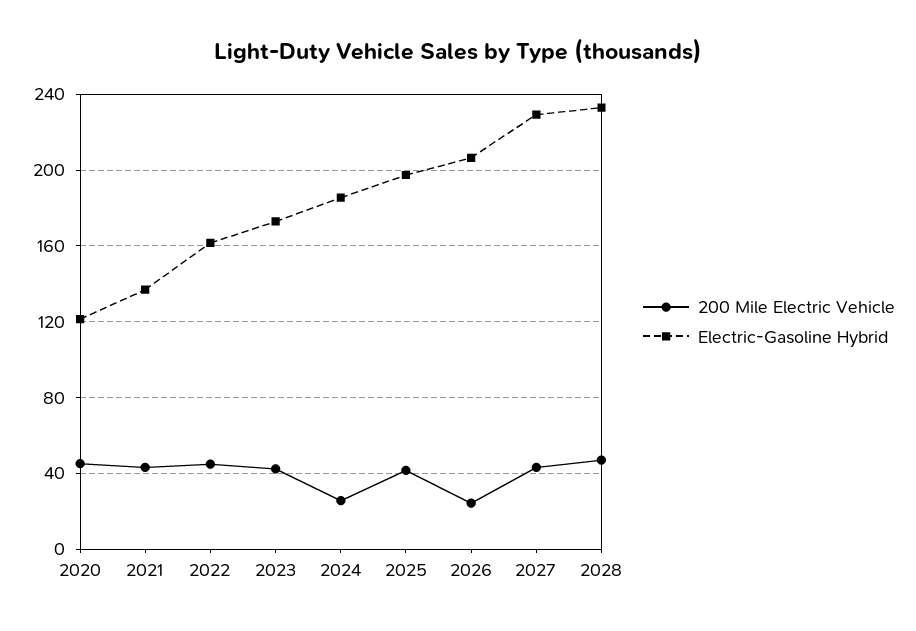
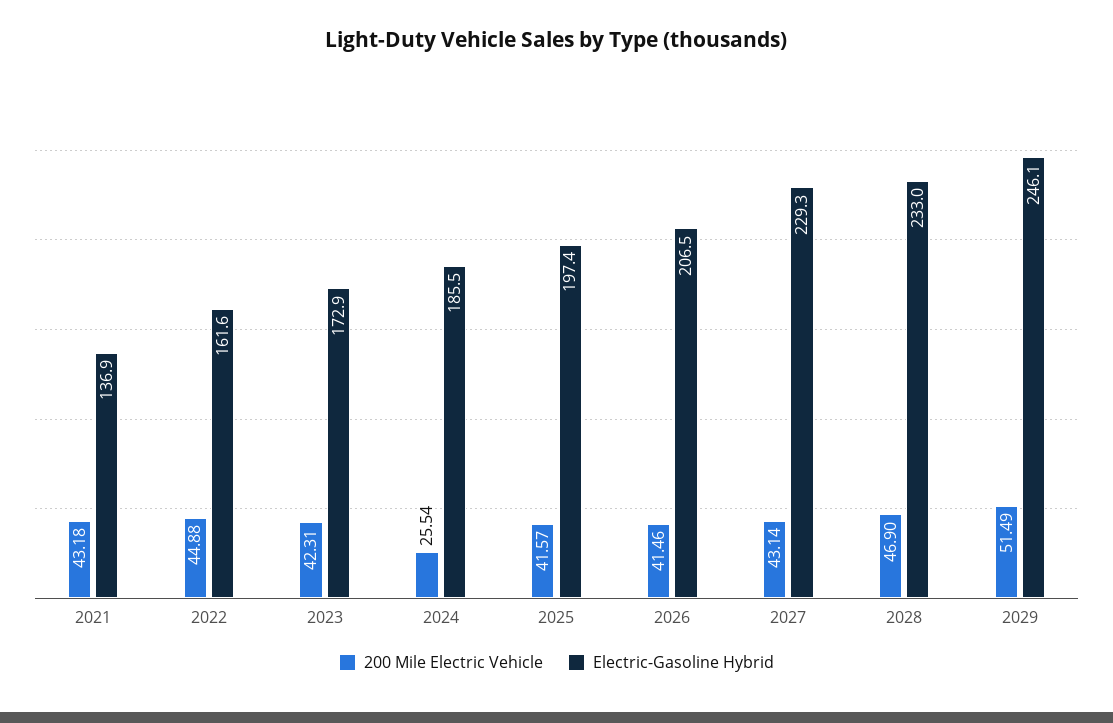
200 Mile Electric Vehicle, 2020: 45 -> none
Electric-Gasoline Hybrid, 2020: 120 -> none
200 Mile Electric Vehicle, 2026: 25 -> 41.46
200 Mile Electric Vehicle, 2029: none -> 51.49
Electric-Gasoline Hybrid, 2029: none -> 246.1

